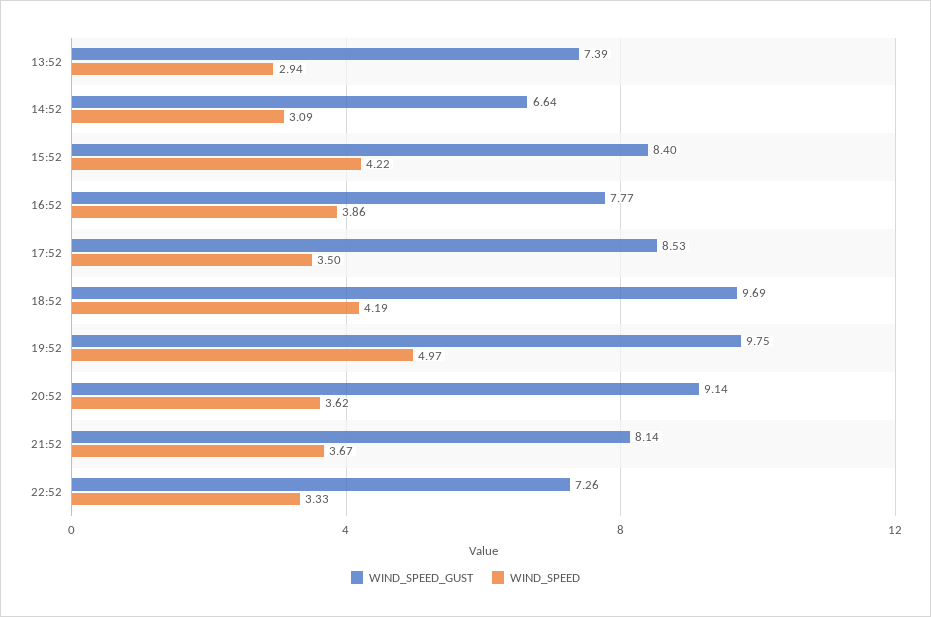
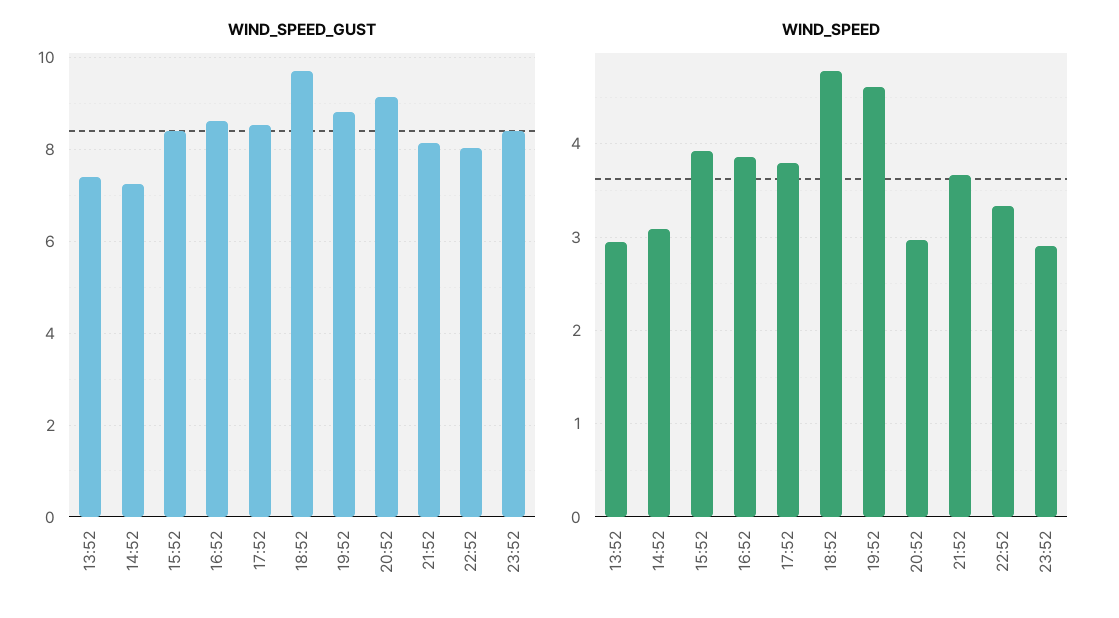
WIND_SPEED_GUST, 14:52: 6.64 -> 7.2
WIND_SPEED, 15:52: 4.22 -> 3.9
WIND_SPEED_GUST, 16:52: 7.77 -> 8.6
WIND_SPEED, 17:52: 3.5 -> 3.8
WIND_SPEED, 18:52: 4.19 -> 4.8
WIND_SPEED_GUST, 19:52: 9.75 -> 8.8
WIND_SPEED, 19:52: 4.97 -> 4.6
WIND_SPEED, 20:52: 3.62 -> 3
WIND_SPEED_GUST, 22:52: 7.26 -> 8
WIND_SPEED_GUST, 23:52: none -> 8.4
WIND_SPEED, 23:52: none -> 2.9

